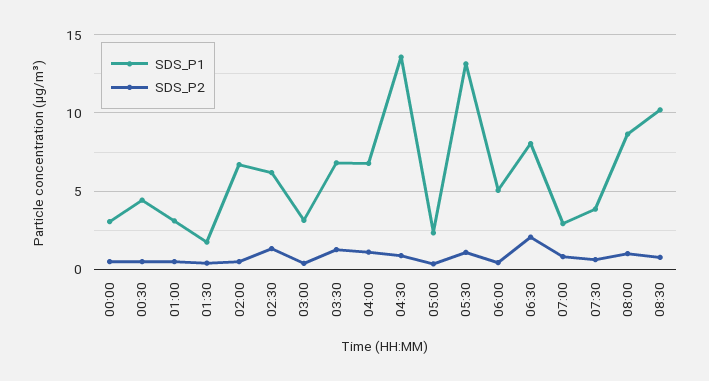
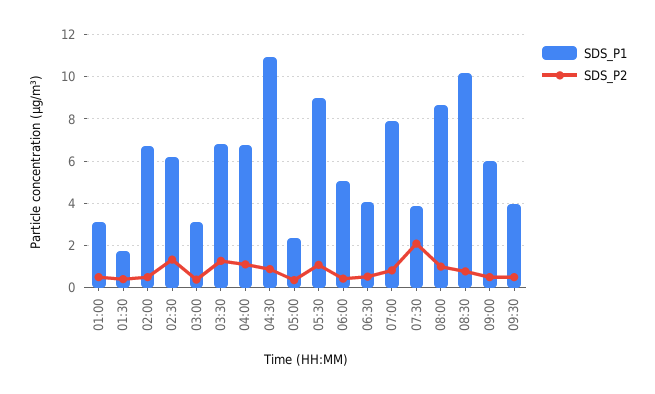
SDS_P1, 00:00: 3 -> none
SDS_P2, 00:00: 0.5 -> none
SDS_P1, 00:30: 4.5 -> none
SDS_P2, 00:30: 0.5 -> none
SDS_P1, 04:30: 13.5 -> 11
SDS_P1, 05:30: 13 -> 9
SDS_P1, 06:30: 8 -> 4
SDS_P2, 06:30: 2 -> 0.5
SDS_P1, 07:00: 3 -> 8
SDS_P2, 07:30: 0.5 -> 2
SDS_P1, 09:00: none -> 6
SDS_P2, 09:00: none -> 0.5
SDS_P1, 09:30: none -> 4
SDS_P2, 09:30: none -> 0.5

